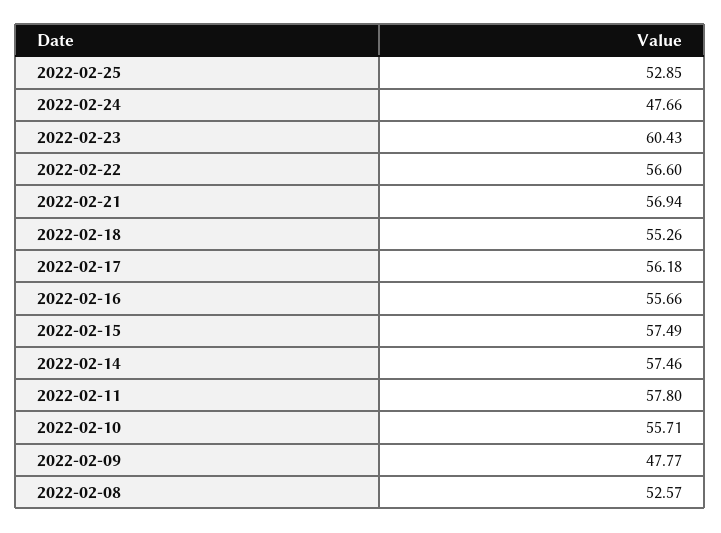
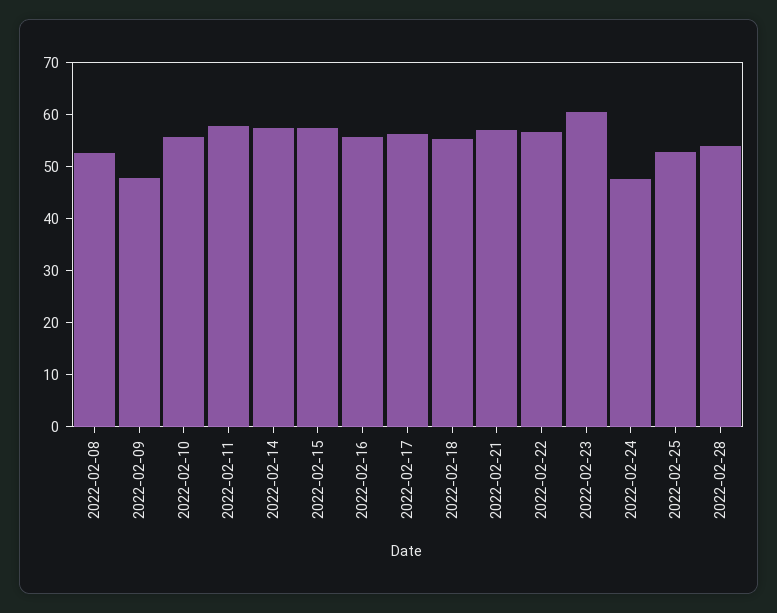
2022-02-28: none -> 54

